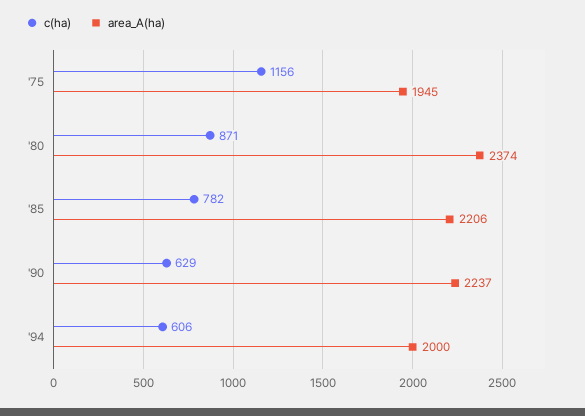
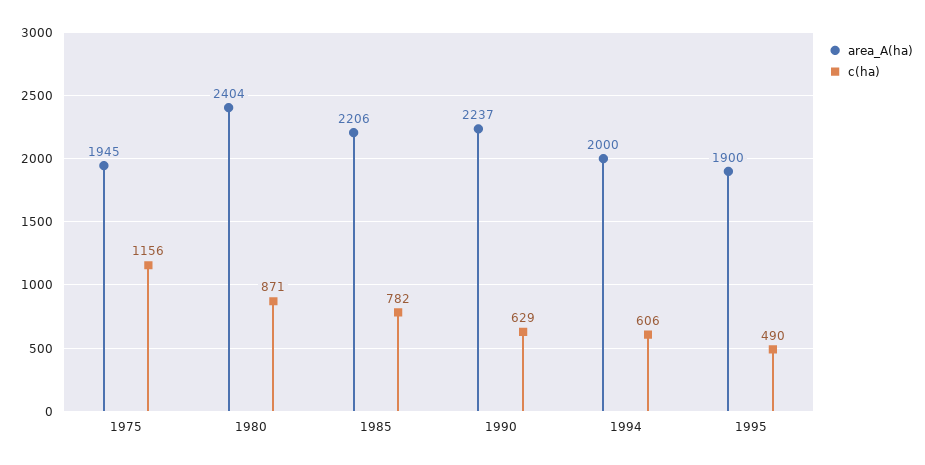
area_A(ha), '80: 2374 -> 2404
area_A(ha), 1995: none -> 1900
c(ha), 1995: none -> 490

